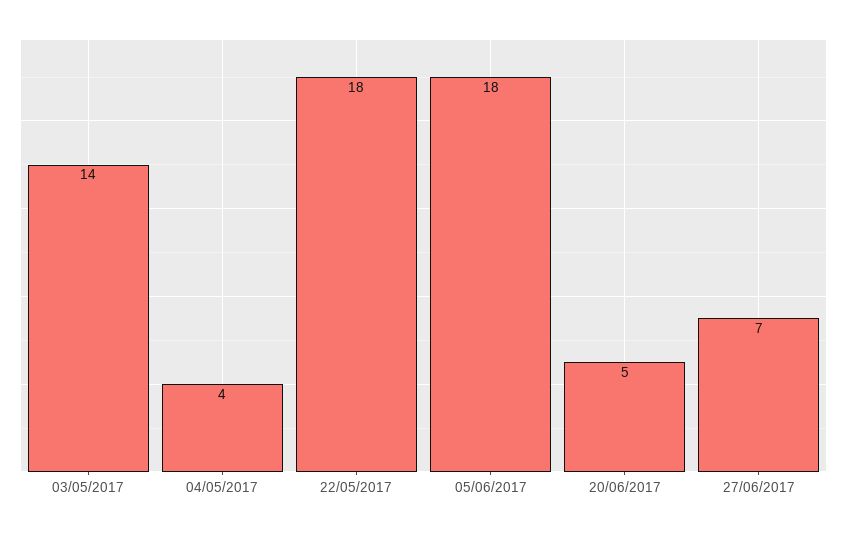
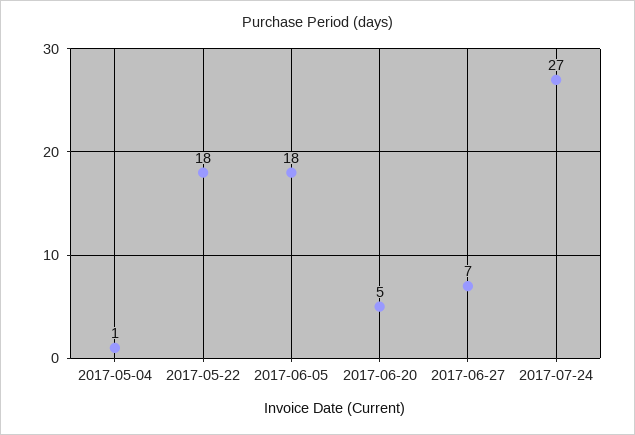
03/05/2017: 14 -> none
04/05/2017: 4 -> 1
2017-07-24: none -> 27

